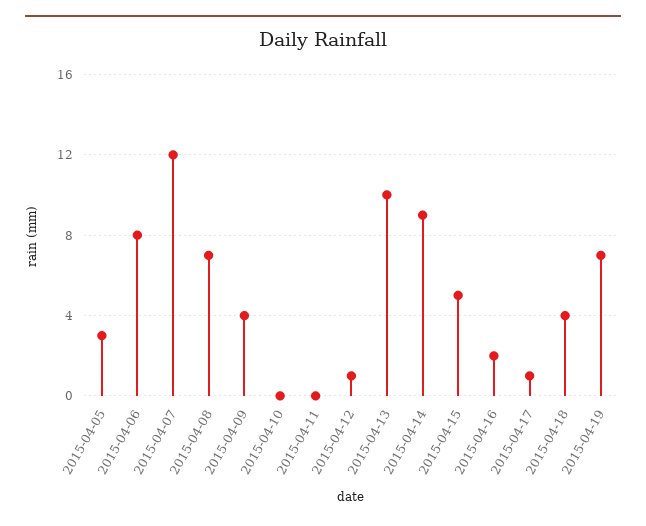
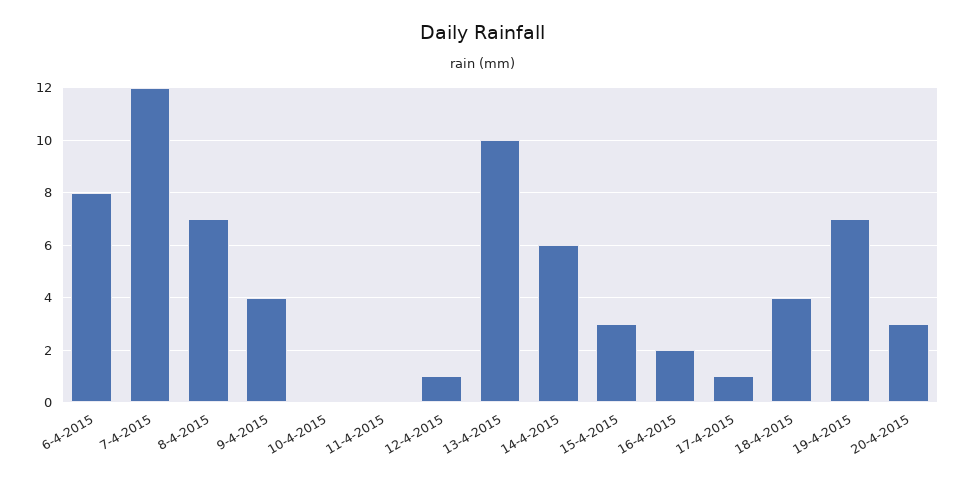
2015-04-05: 3 -> none
2015-04-14: 9 -> 6
2015-04-15: 5 -> 3
20-4-2015: none -> 3

